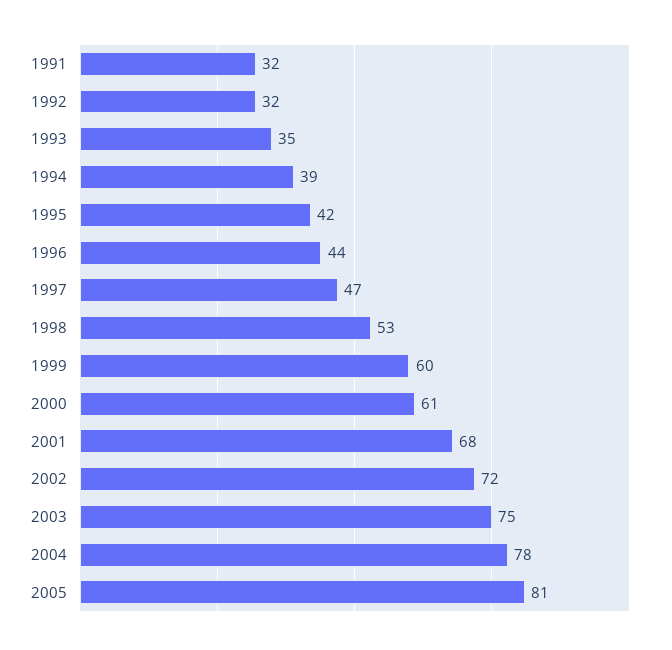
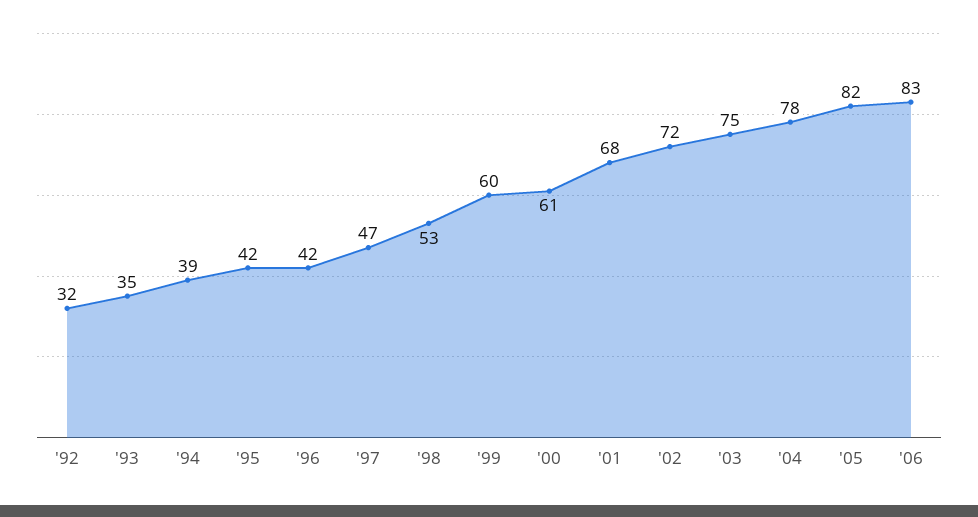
1991: 32 -> none
1996: 44 -> 42
2005: 81 -> 82
'06: none -> 83

